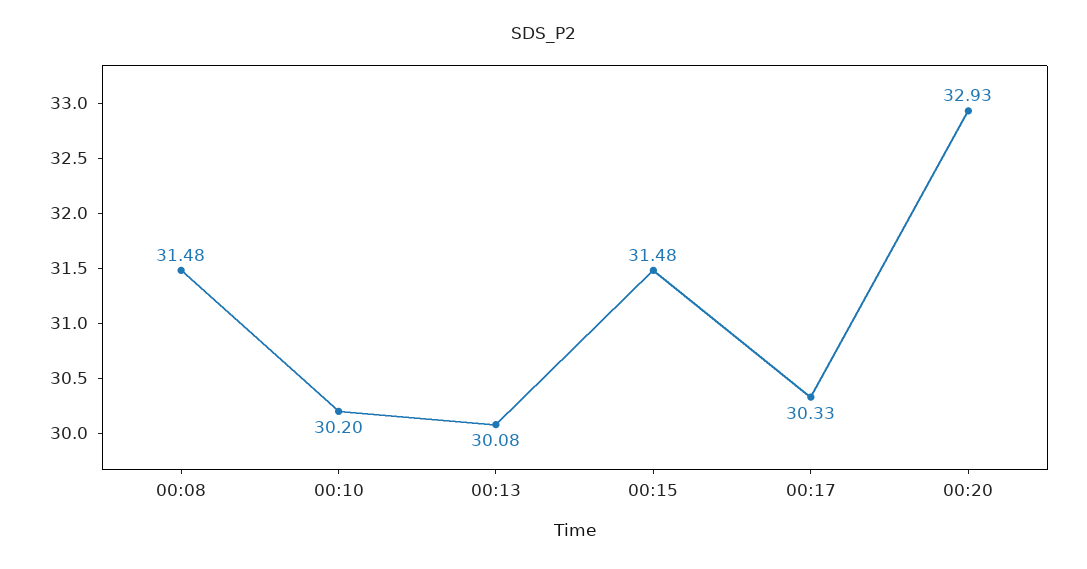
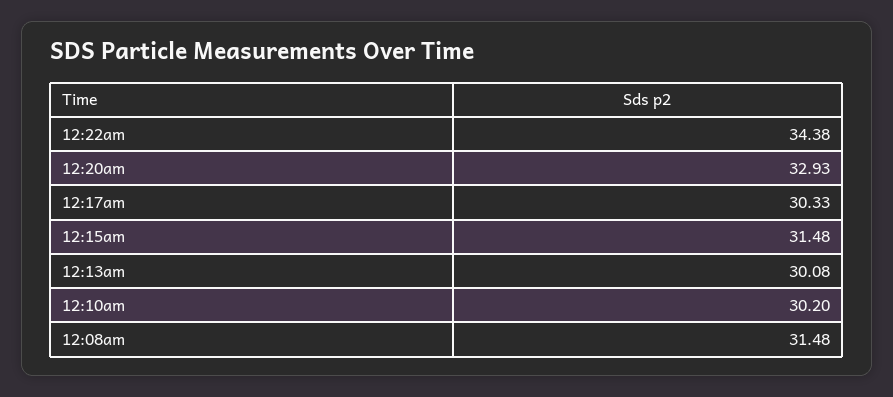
12:22am: none -> 34.38

